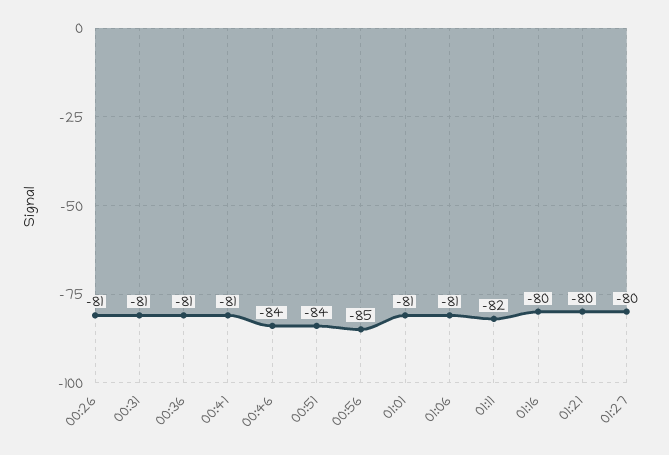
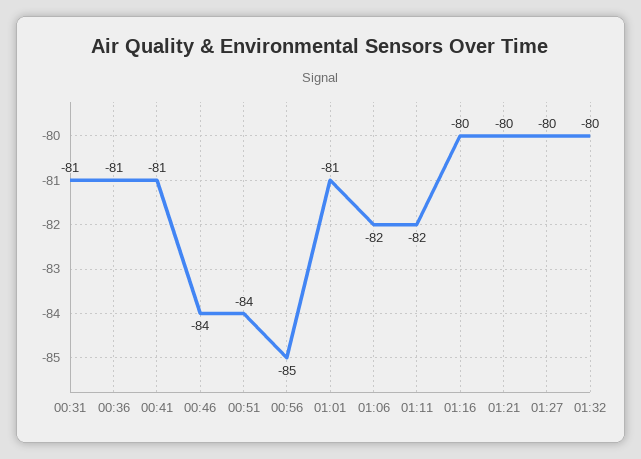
00:26: -81 -> none
01:06: -81 -> -82
01:32: none -> -80

